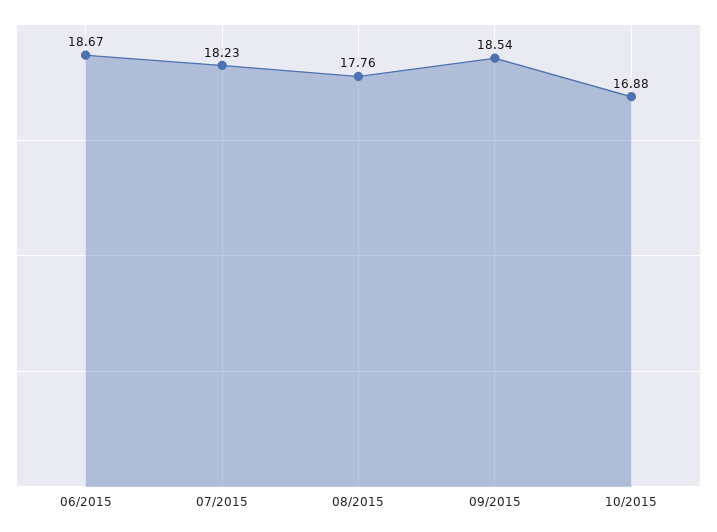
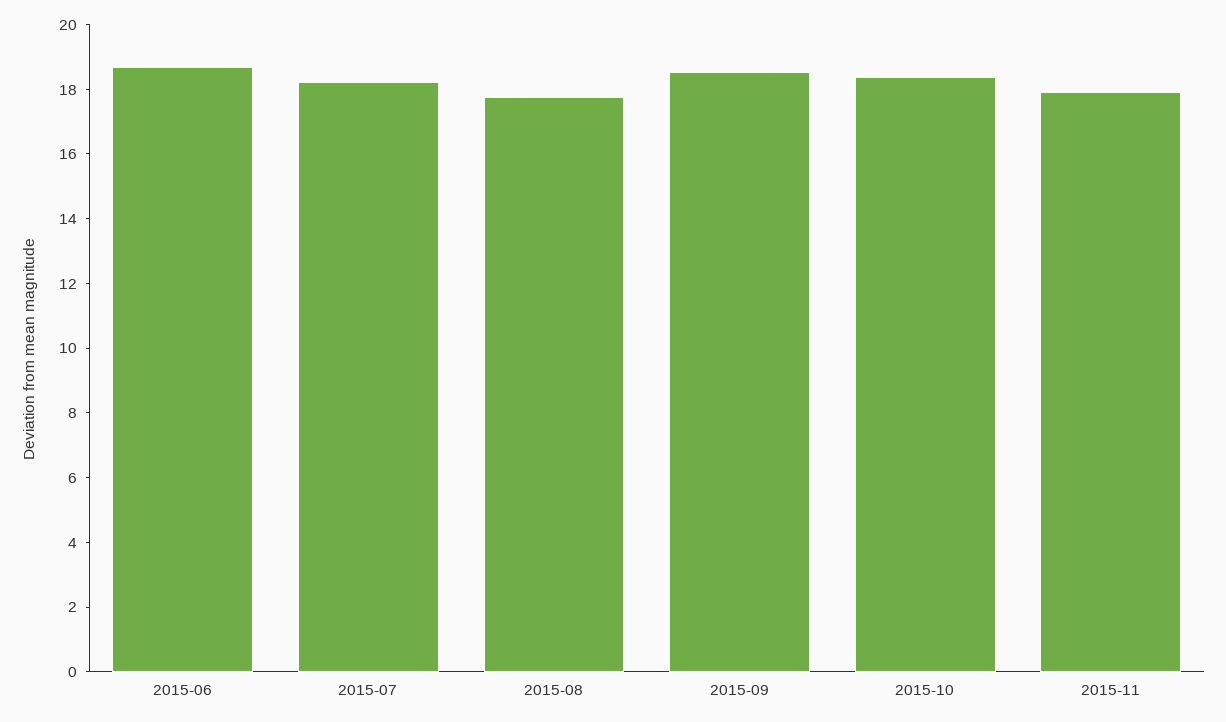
10/2015: 16.88 -> 18.5
2015-11: none -> 18

